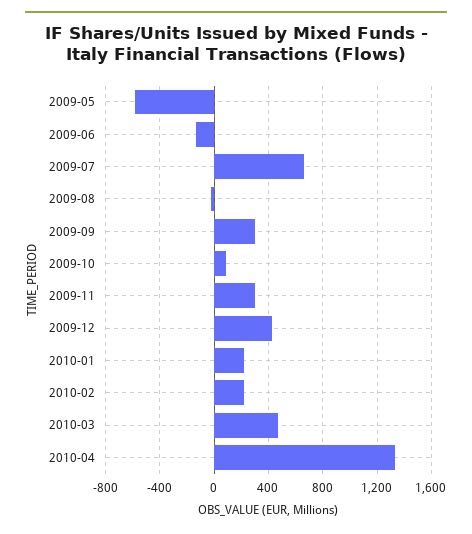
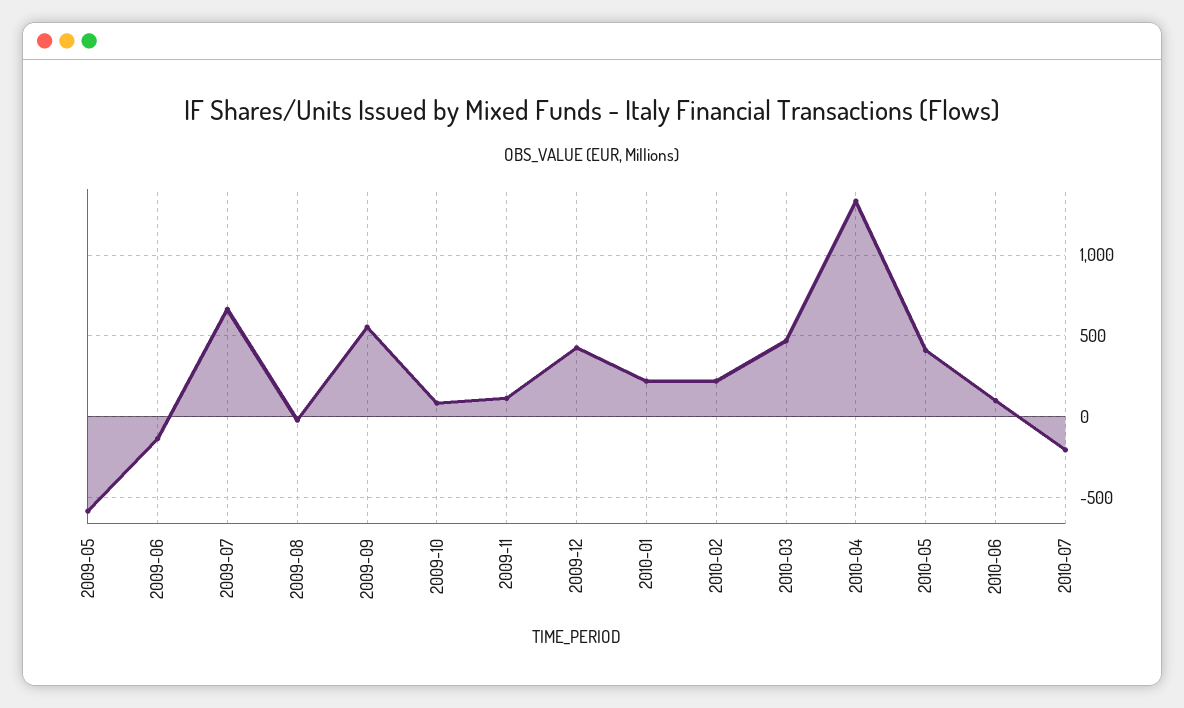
2009-09: 300 -> 550
2009-11: 300 -> 100
2010-05: none -> 400
2010-06: none -> 100
2010-07: none -> -200

